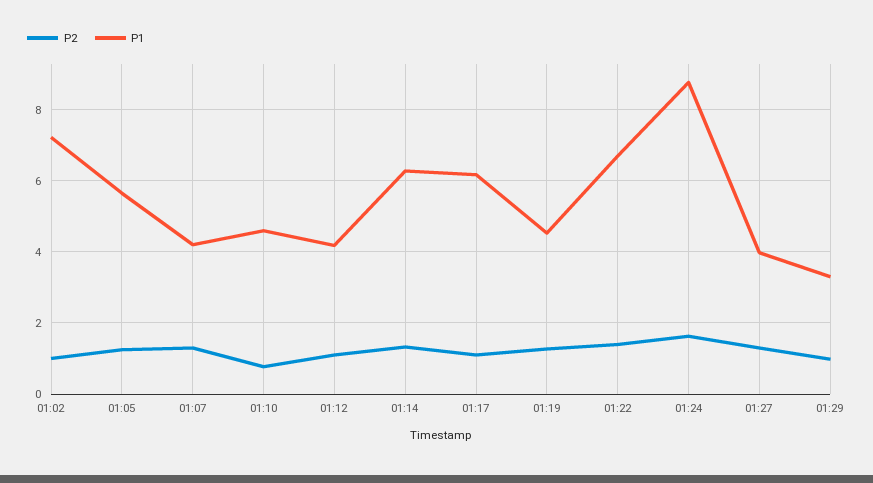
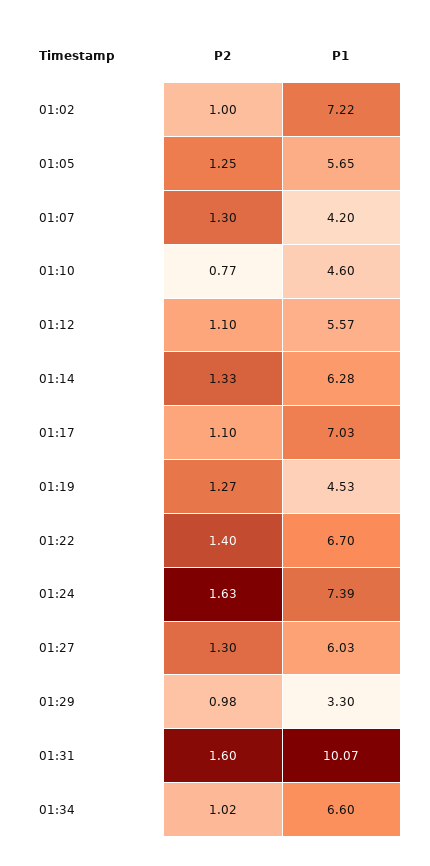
P1, 01:12: 4.2 -> 5.57
P1, 01:17: 6.2 -> 7.03
P1, 01:24: 8.8 -> 7.39
P1, 01:27: 4 -> 6.03
P2, 01:31: none -> 1.6
P1, 01:31: none -> 10.07
P2, 01:34: none -> 1.02
P1, 01:34: none -> 6.6

